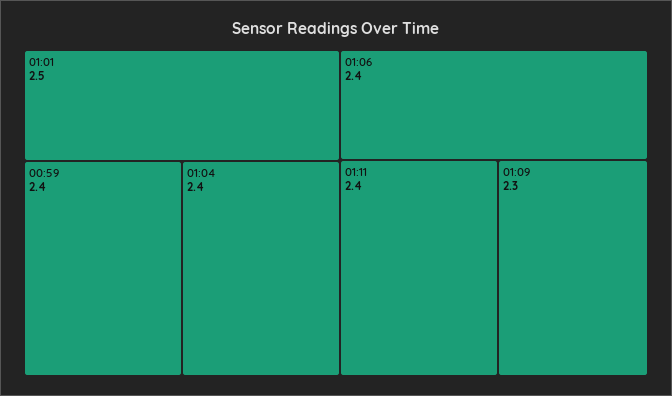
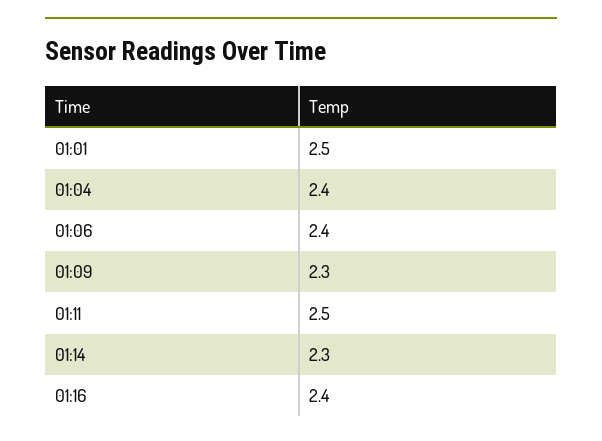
00:59: 2.4 -> none
01:11: 2.4 -> 2.5
01:14: none -> 2.3
01:16: none -> 2.4

